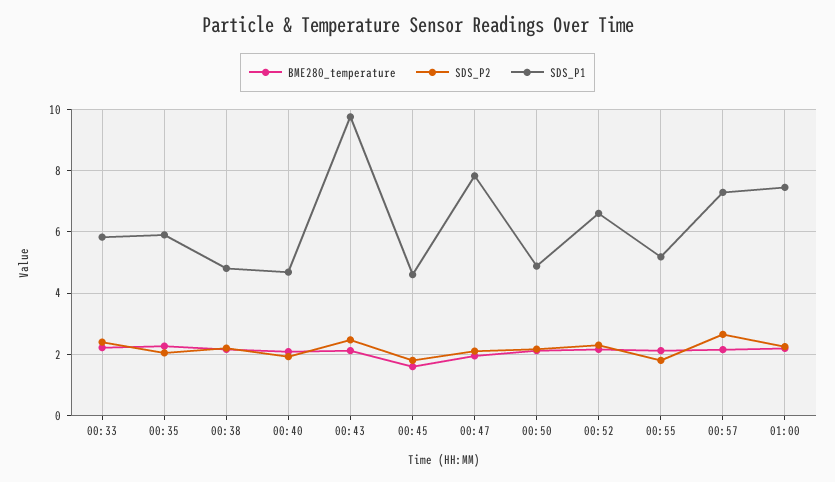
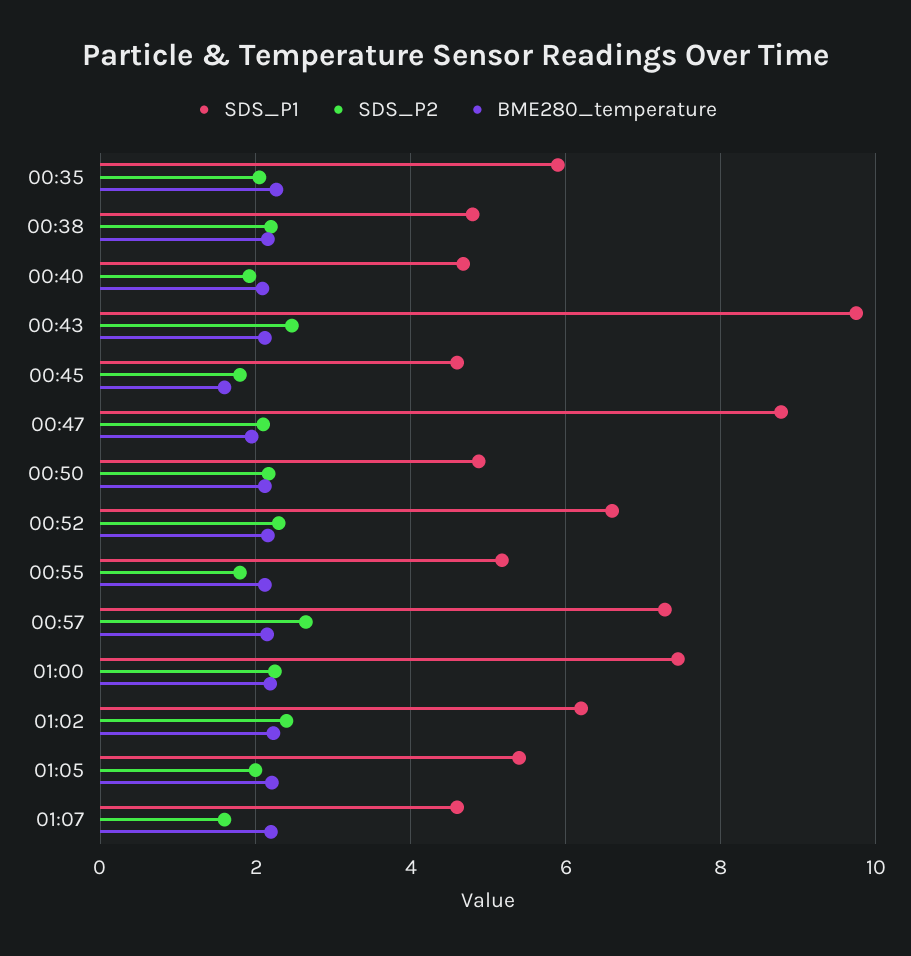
BME280_temperature, 00:33: 2.2 -> none
SDS_P2, 00:33: 2.4 -> none
SDS_P1, 00:33: 5.8 -> none
SDS_P1, 00:47: 7.8 -> 8.8
SDS_P1, 01:02: none -> 6.2
SDS_P2, 01:02: none -> 2.4
BME280_temperature, 01:02: none -> 2.2
SDS_P1, 01:05: none -> 5.4
SDS_P2, 01:05: none -> 2
BME280_temperature, 01:05: none -> 2.2
SDS_P1, 01:07: none -> 4.6
SDS_P2, 01:07: none -> 1.6
BME280_temperature, 01:07: none -> 2.2

